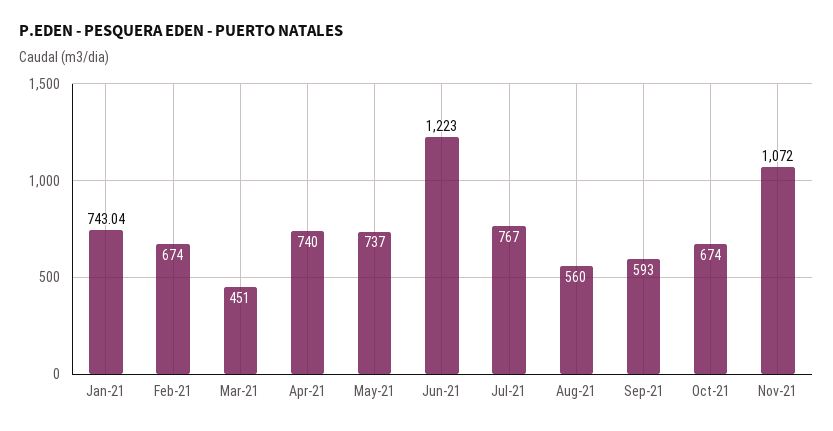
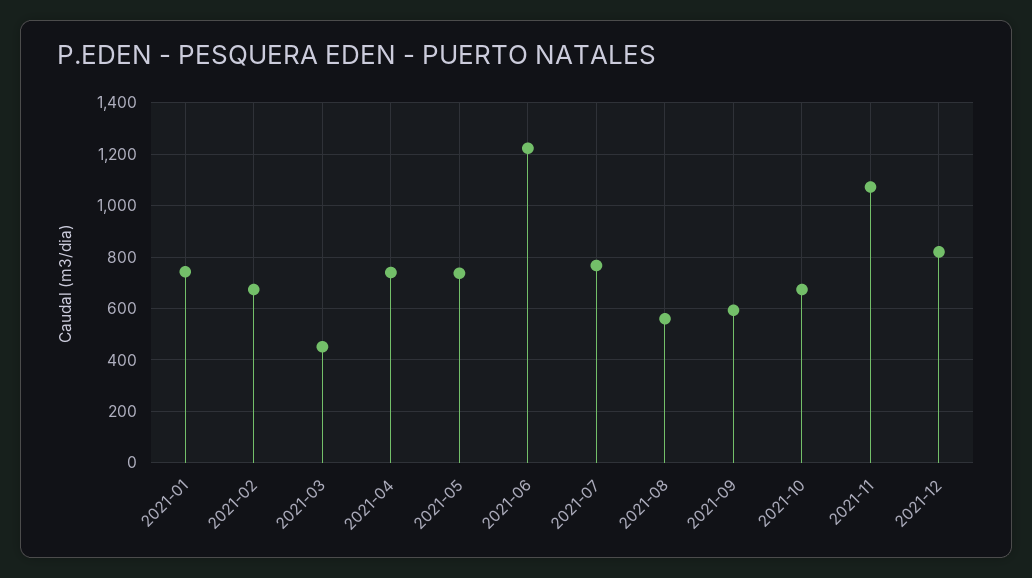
2021-12: none -> 825

